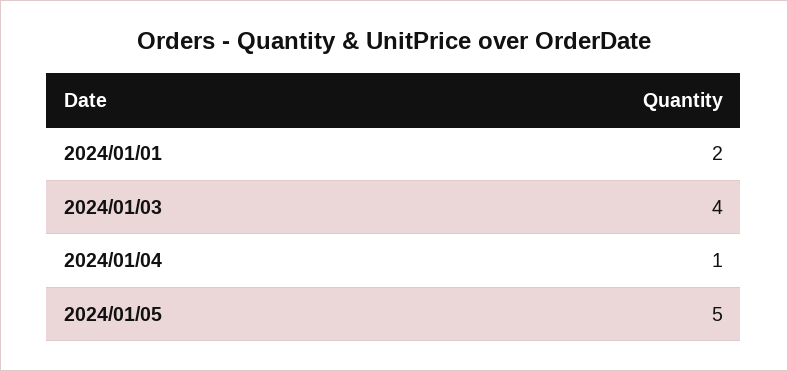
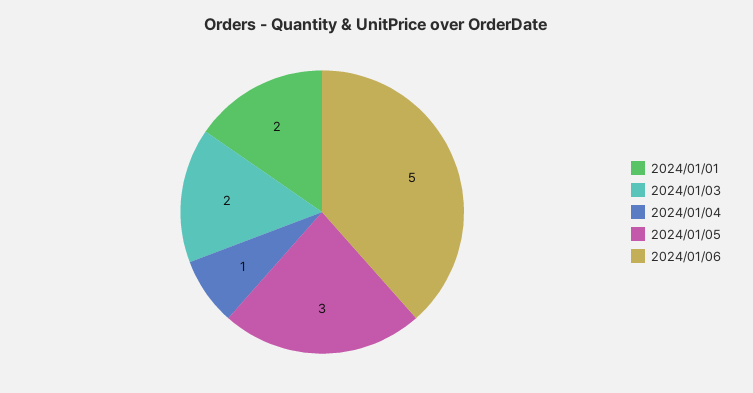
2024/01/03: 4 -> 2
2024/01/05: 5 -> 3
2024/01/06: none -> 5

